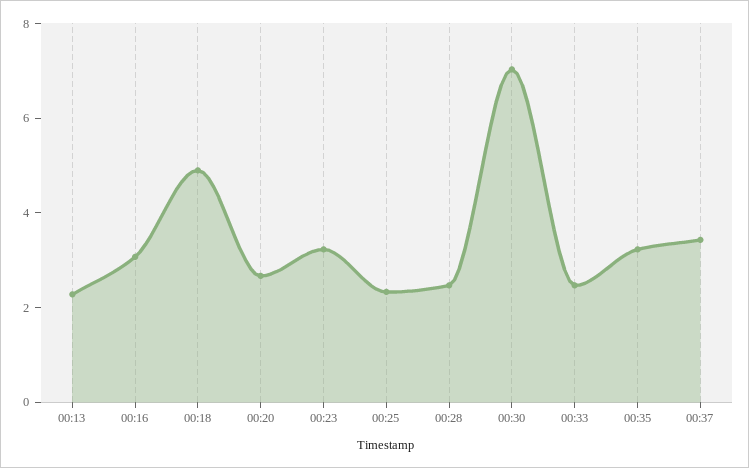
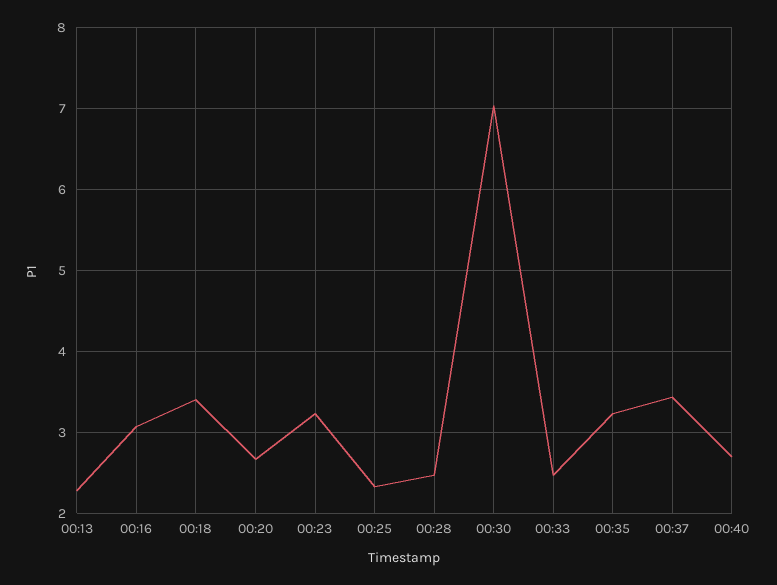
00:18: 5 -> 3.4
00:40: none -> 2.7

